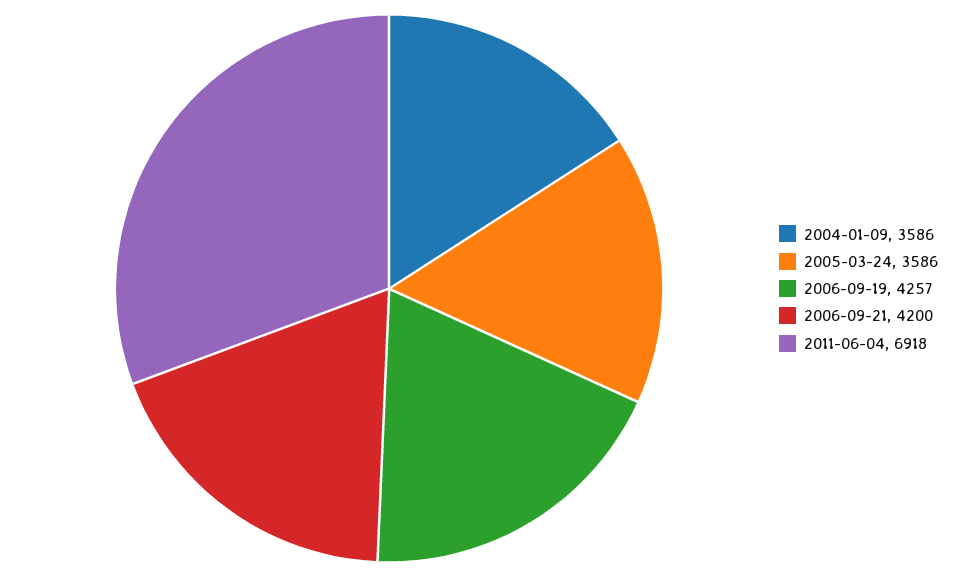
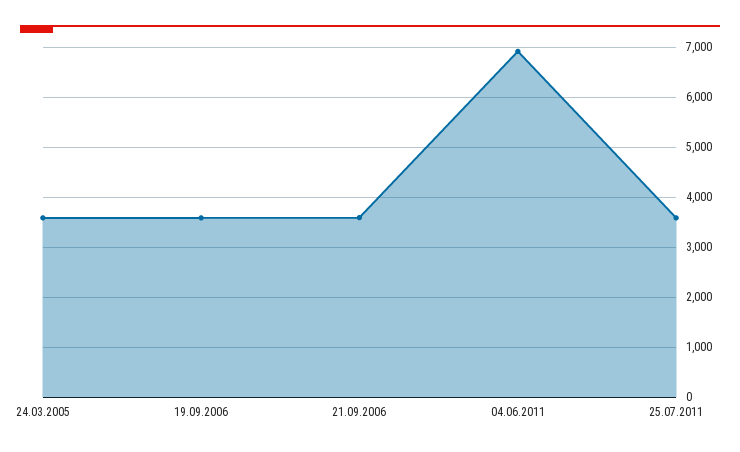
2004-01-09: 3586 -> none
2006-09-19: 4257 -> 3600
2006-09-21: 4200 -> 3600
25.07.2011: none -> 3600

